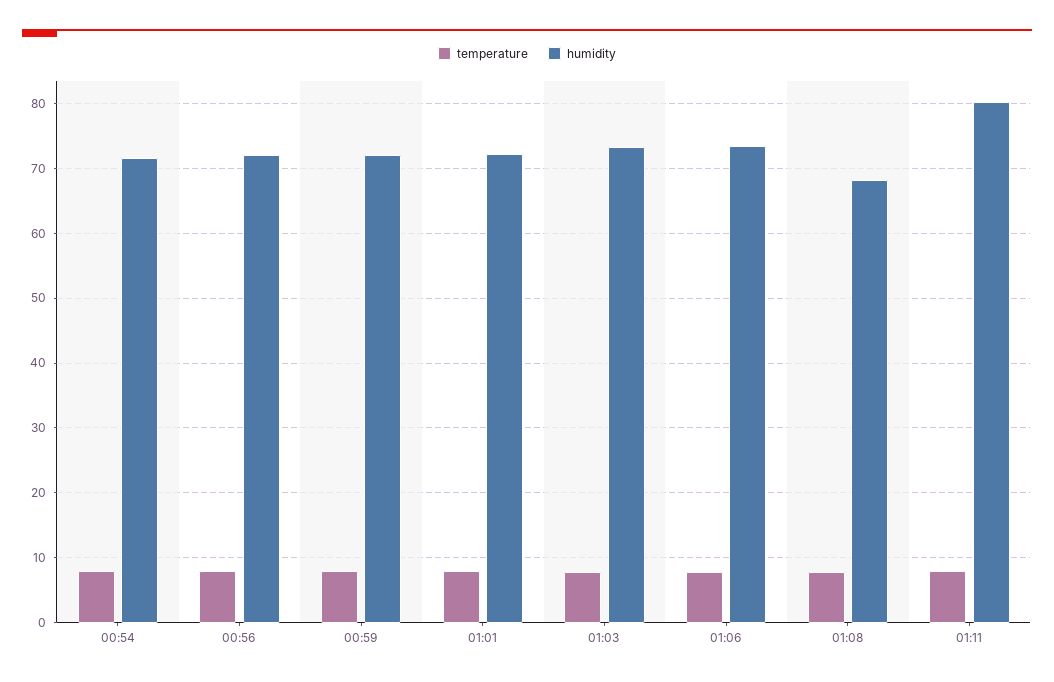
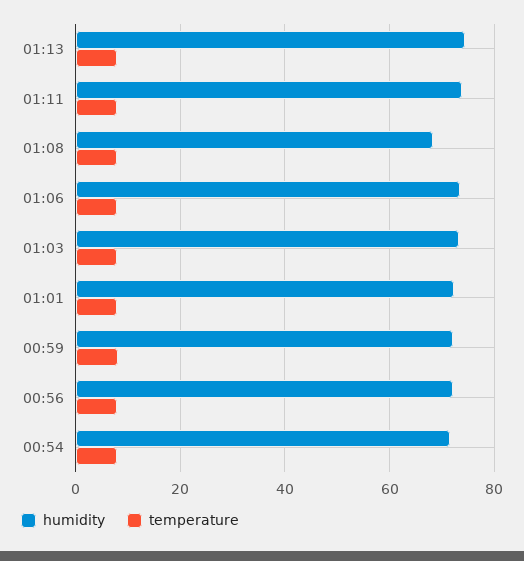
humidity, 01:11: 80 -> 74
humidity, 01:13: none -> 74
temperature, 01:13: none -> 8

